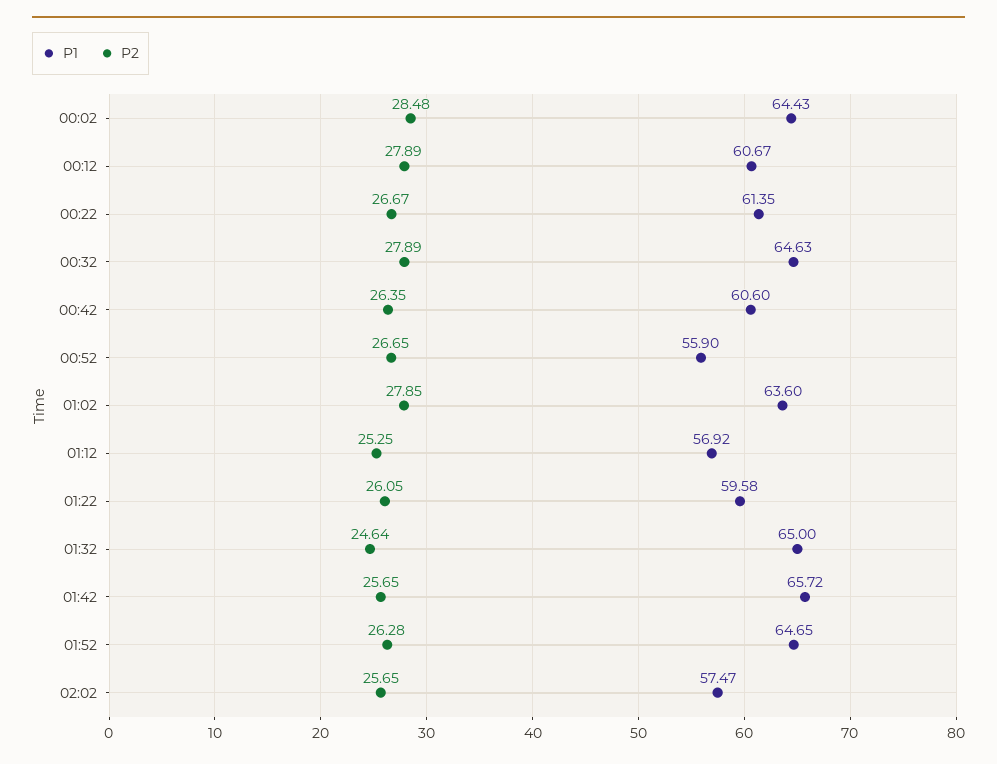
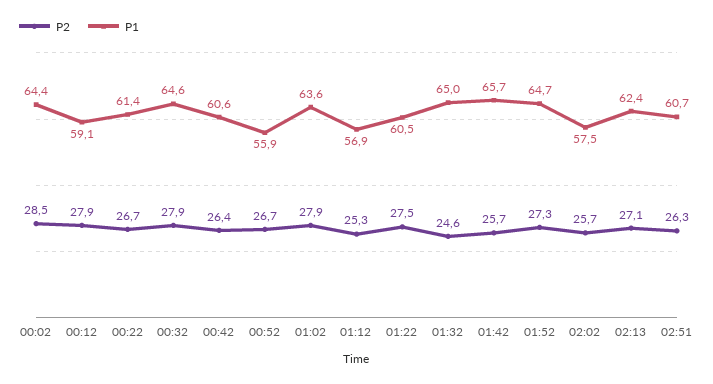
P1, 00:12: 60.67 -> 59.1
P1, 01:22: 59.58 -> 60.5
P2, 01:22: 26.05 -> 27.5
P2, 01:52: 26.28 -> 27.3
P2, 02:13: none -> 27.1
P1, 02:13: none -> 62.4
P2, 02:51: none -> 26.3
P1, 02:51: none -> 60.7

